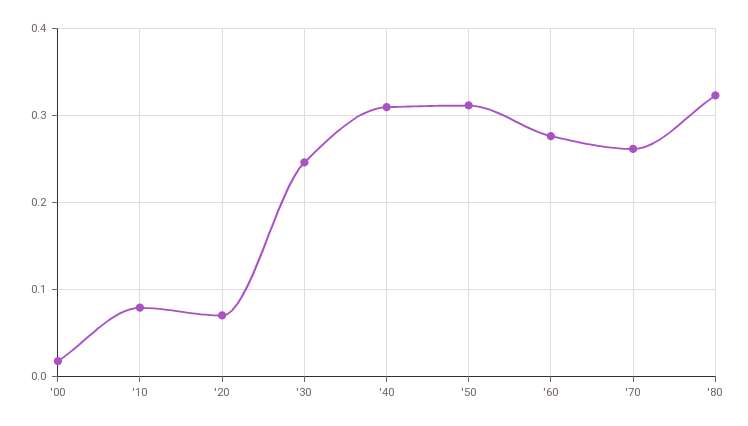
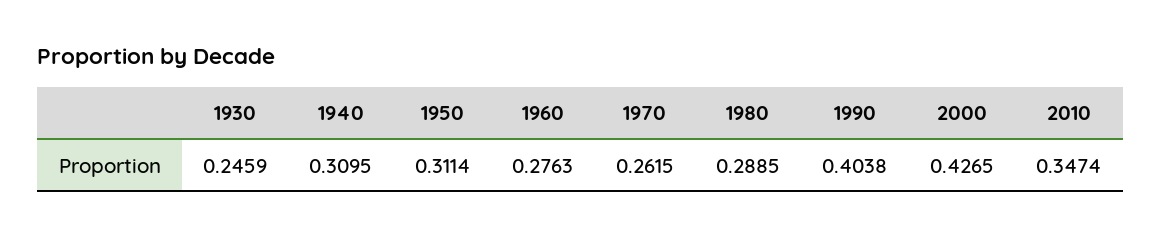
'00: 0.02 -> none
'10: 0.08 -> none
'20: 0.07 -> none
'80: 0.32 -> 0.2885
1990: none -> 0.4038
2000: none -> 0.4265
2010: none -> 0.3474

